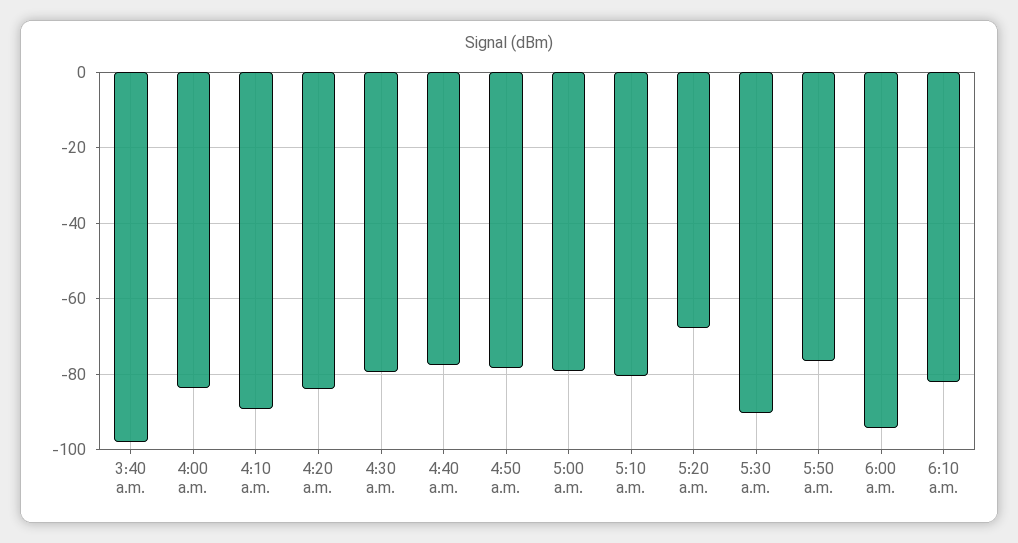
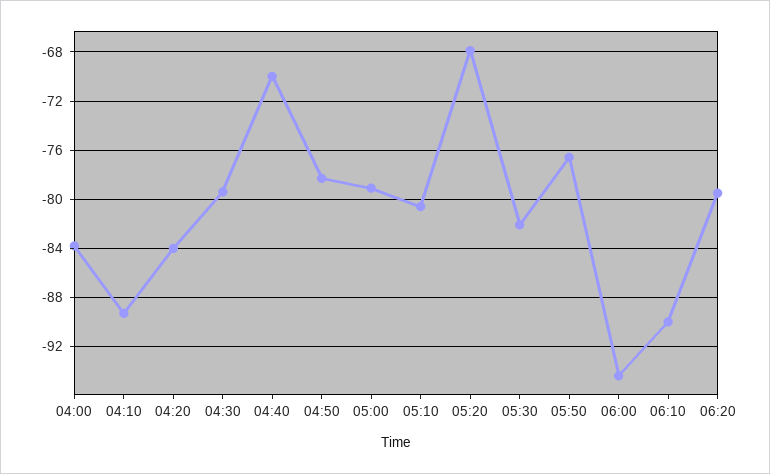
3:40 a.m.: -98 -> none
4:40 a.m.: -78 -> -70
5:30 a.m.: -90 -> -82
6:10 a.m.: -82 -> -90
06:20: none -> -79.5

